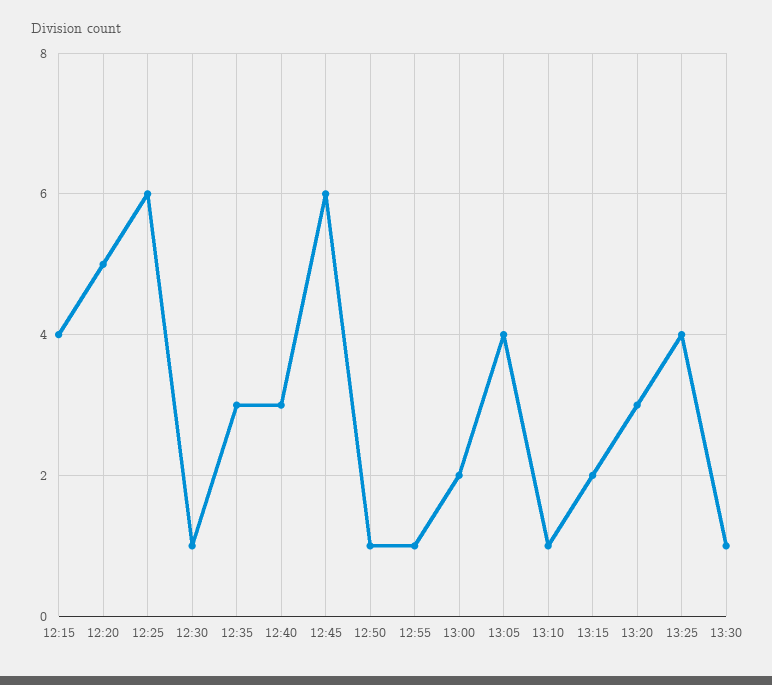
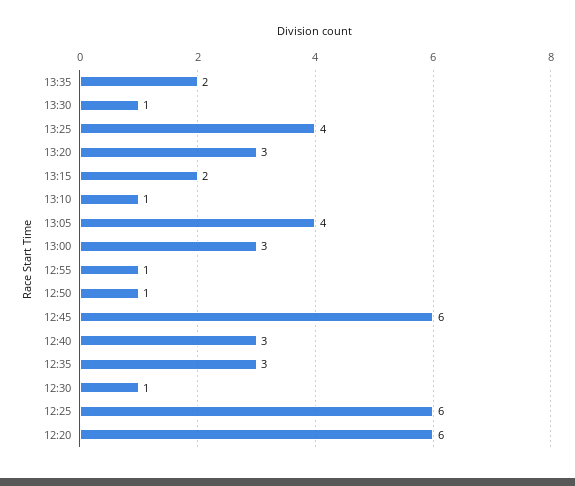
12:15: 4 -> none
12:20: 5 -> 6
13:00: 2 -> 3
13:35: none -> 2

